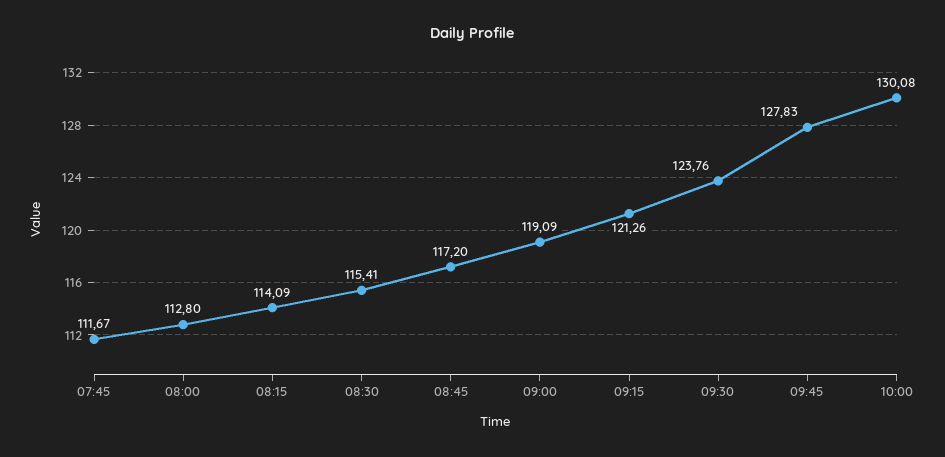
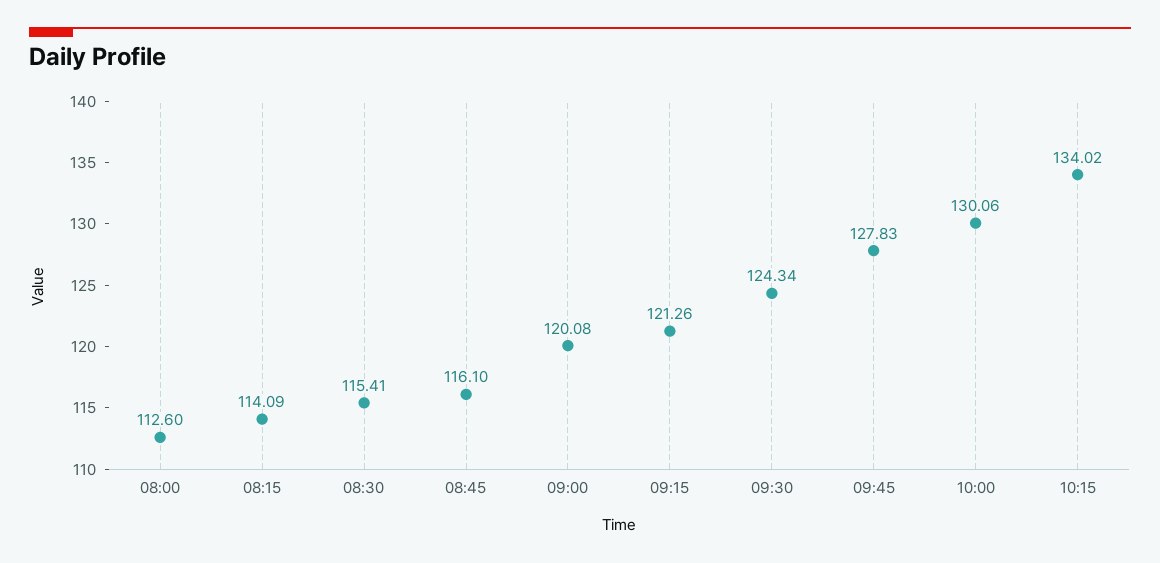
07:45: 111.67 -> none
08:00: 112.8 -> 112.6
08:45: 117.2 -> 116.1
09:00: 119.09 -> 120.08
09:30: 123.76 -> 124.34
10:00: 130.08 -> 130.06
10:15: none -> 134.02

